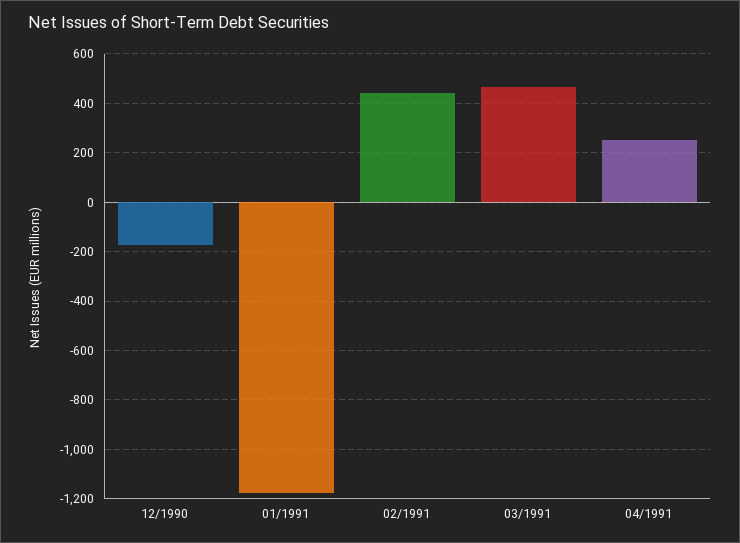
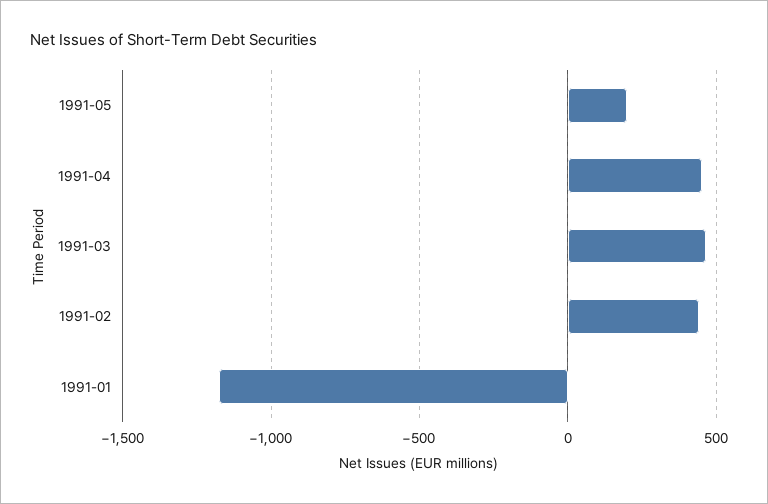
12/1990: -175 -> none
04/1991: 250 -> 450
1991-05: none -> 200

